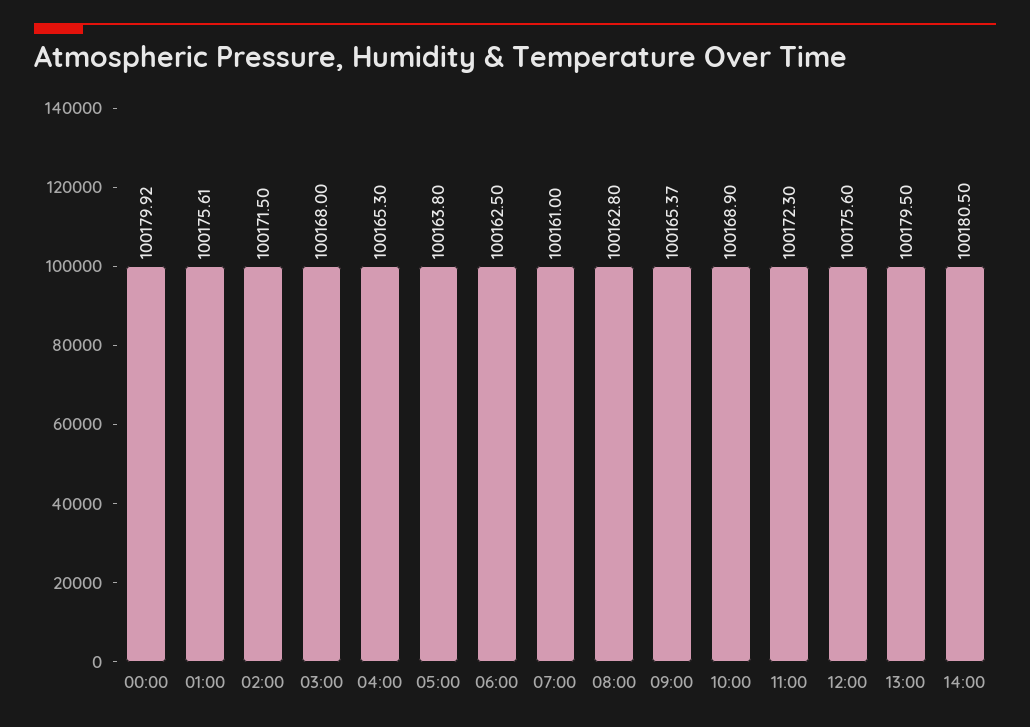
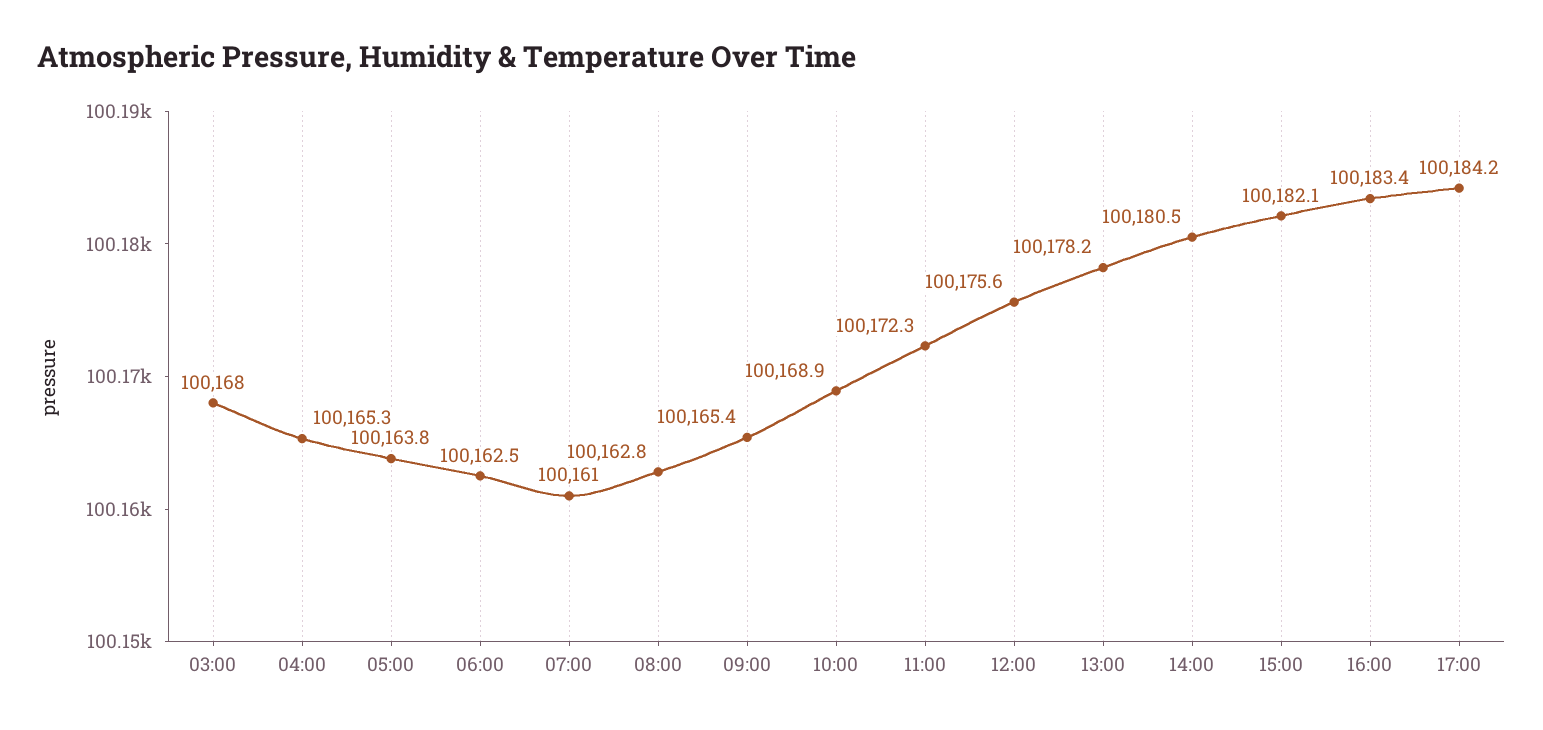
00:00: 100179.92 -> none
01:00: 100175.61 -> none
02:00: 100171.5 -> none
13:00: 100179.5 -> 100178.2
15:00: none -> 100182.1
16:00: none -> 100183.4
17:00: none -> 100184.2

